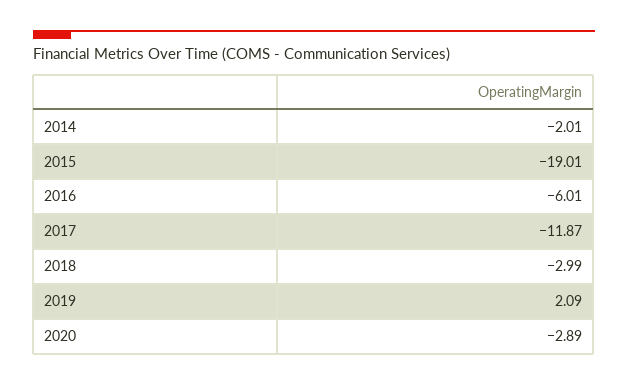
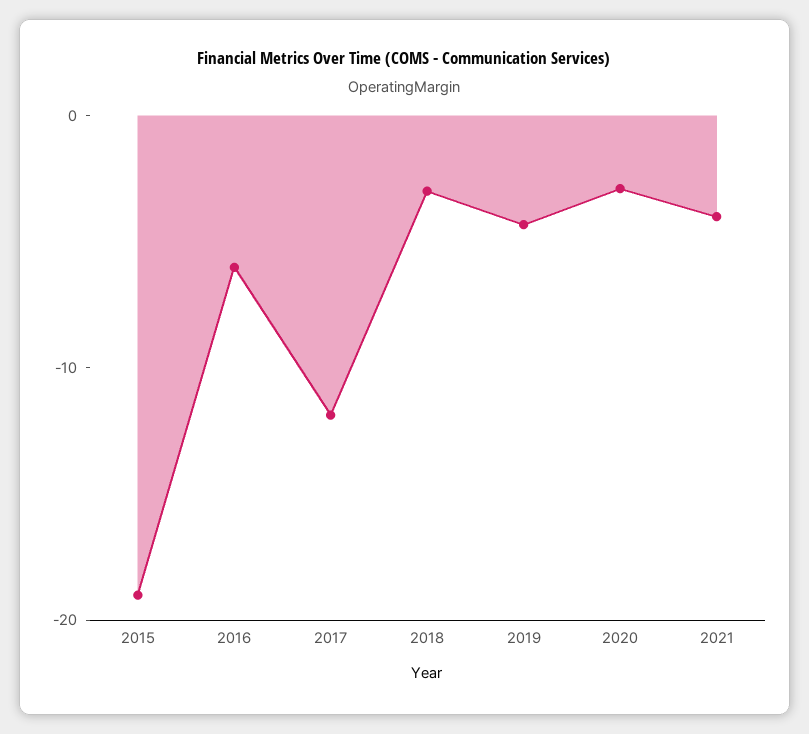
2014: -2.01 -> none
2019: 2.09 -> -4
2021: none -> -4

